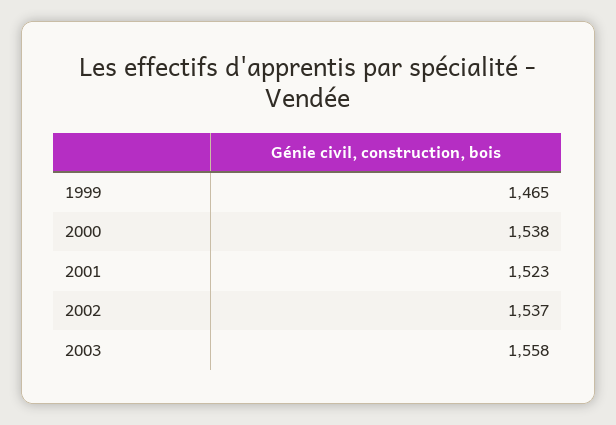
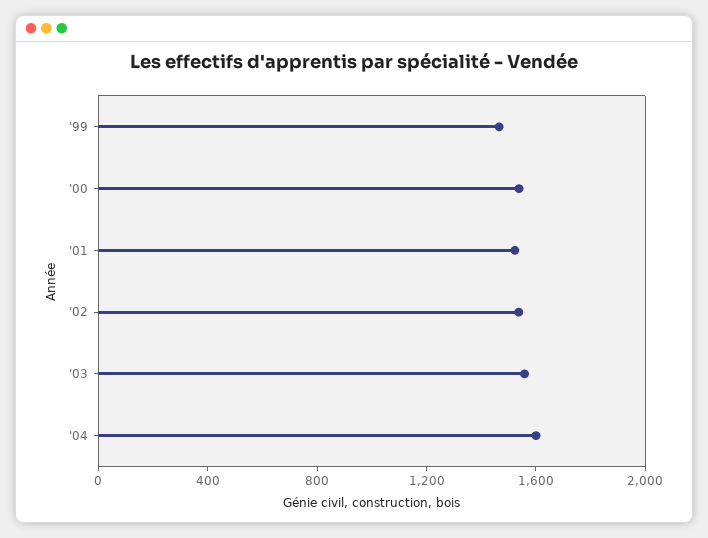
'04: none -> 1600

